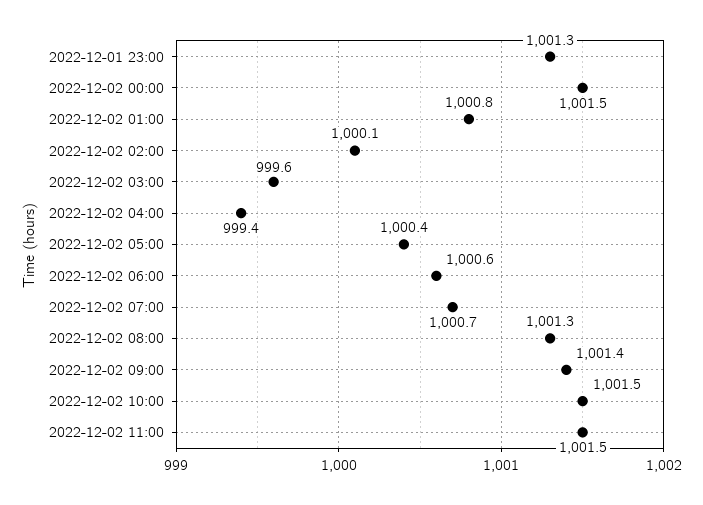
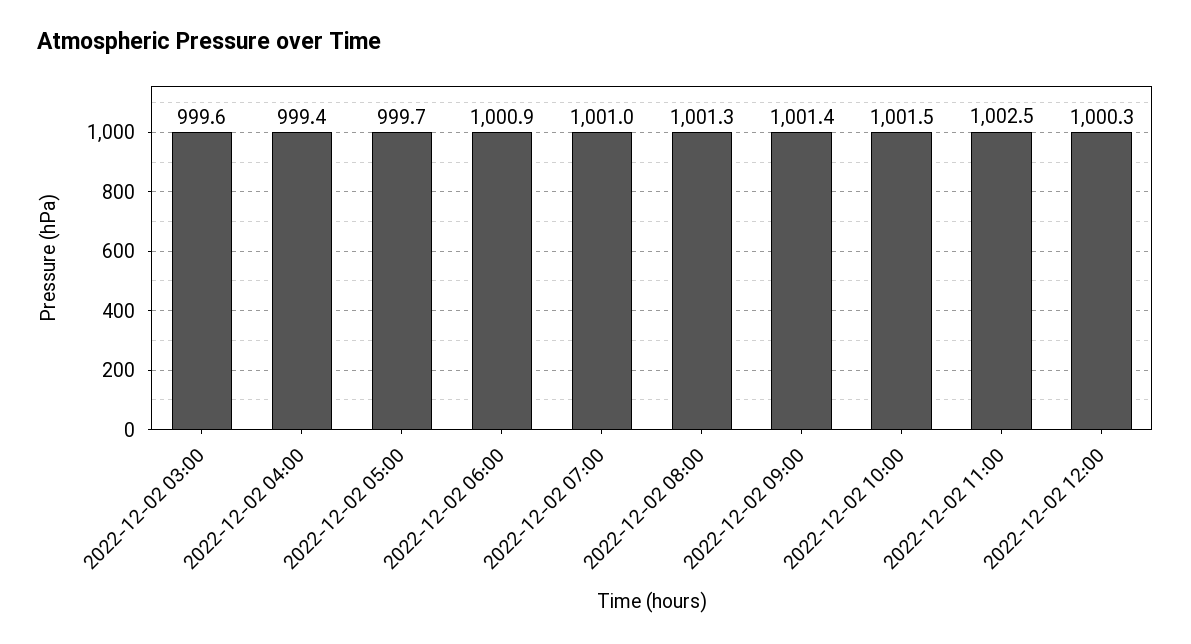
2022-12-01 23:00: 1001.3 -> none
2022-12-02 00:00: 1001.5 -> none
2022-12-02 01:00: 1000.8 -> none
2022-12-02 02:00: 1000.1 -> none
2022-12-02 05:00: 1000.4 -> 999.7
2022-12-02 06:00: 1000.6 -> 1000.9
2022-12-02 07:00: 1000.7 -> 1001
2022-12-02 11:00: 1001.5 -> 1002.5
2022-12-02 12:00: none -> 1000.3

